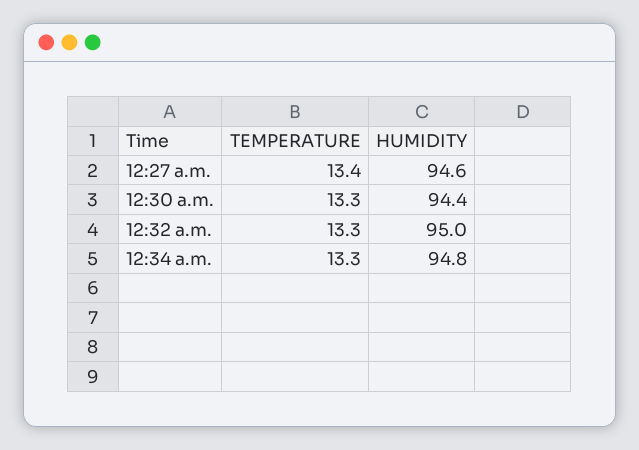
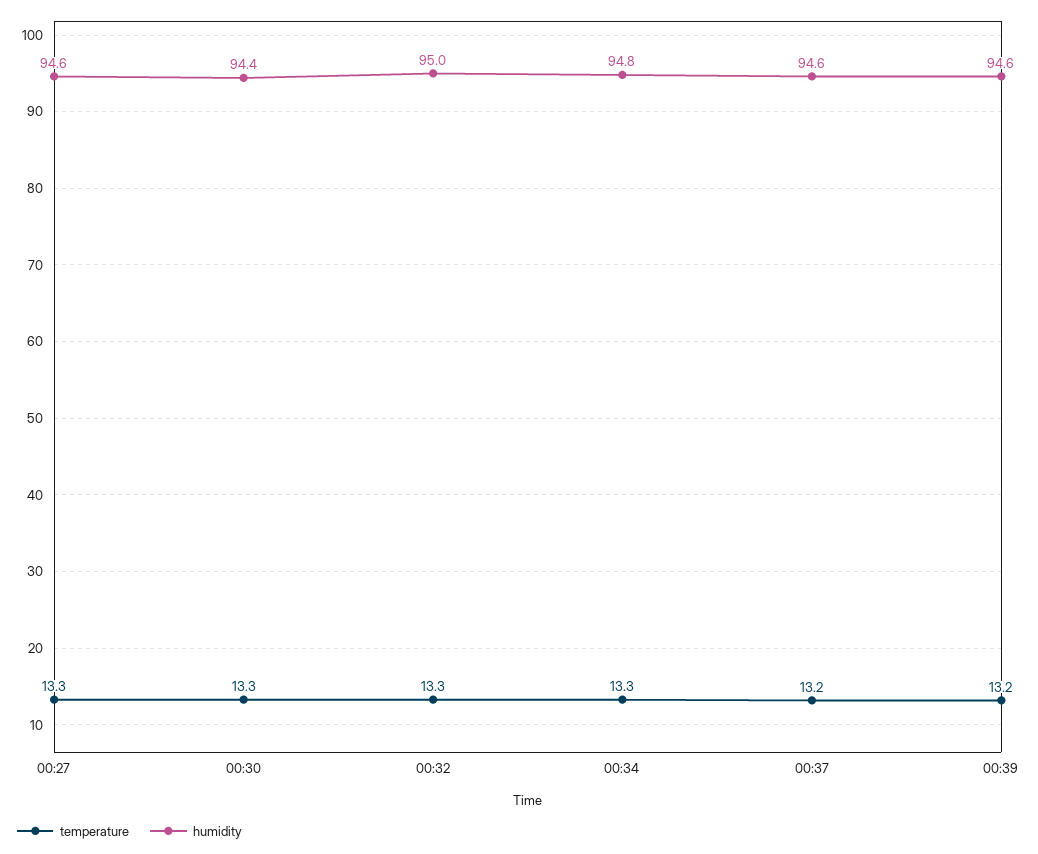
TEMPERATURE, 12:27 a.m.: 13.4 -> 13.3
TEMPERATURE, 00:37: none -> 13.2
HUMIDITY, 00:37: none -> 94.6
TEMPERATURE, 00:39: none -> 13.2
HUMIDITY, 00:39: none -> 94.6

